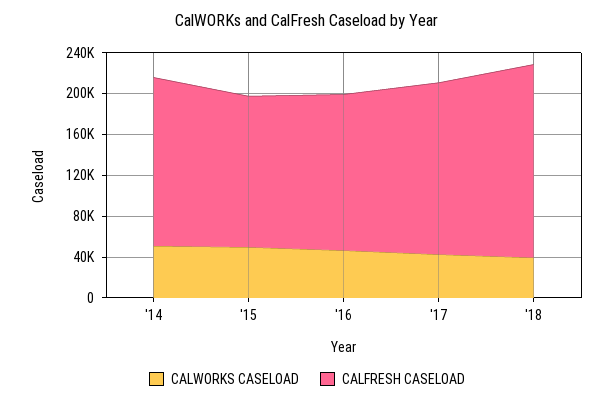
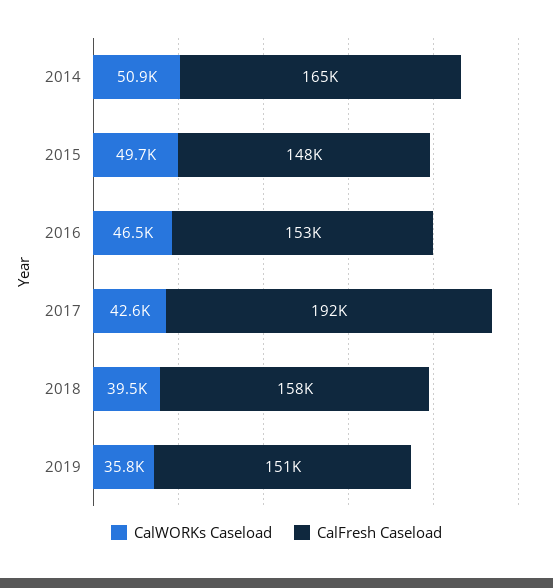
CALFRESH CASELOAD, '17: 170000 -> 192000
CALFRESH CASELOAD, '18: 190000 -> 158000
CALWORKS CASELOAD, 2019: none -> 35800
CALFRESH CASELOAD, 2019: none -> 151000

